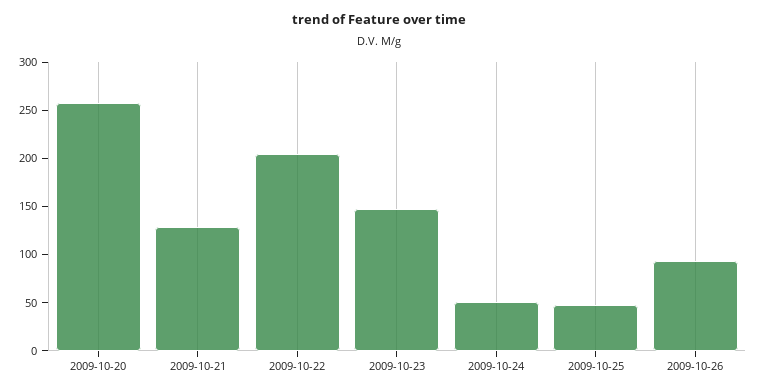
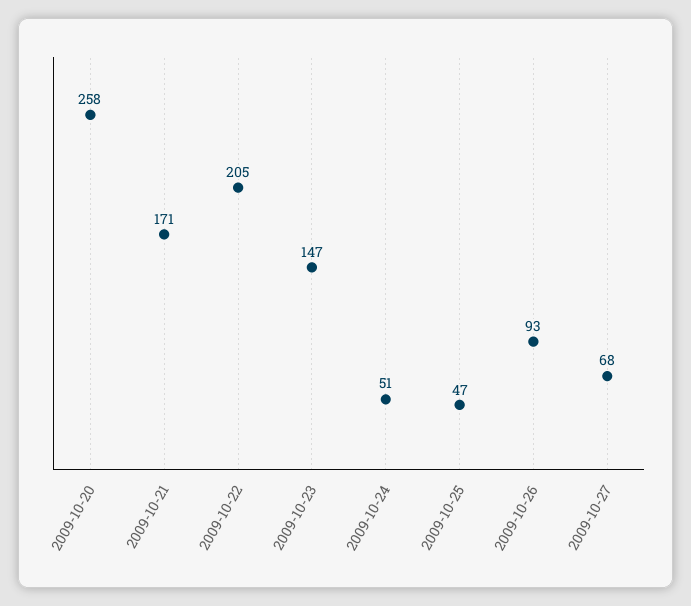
2009-10-21: 130 -> 171
2009-10-27: none -> 68

